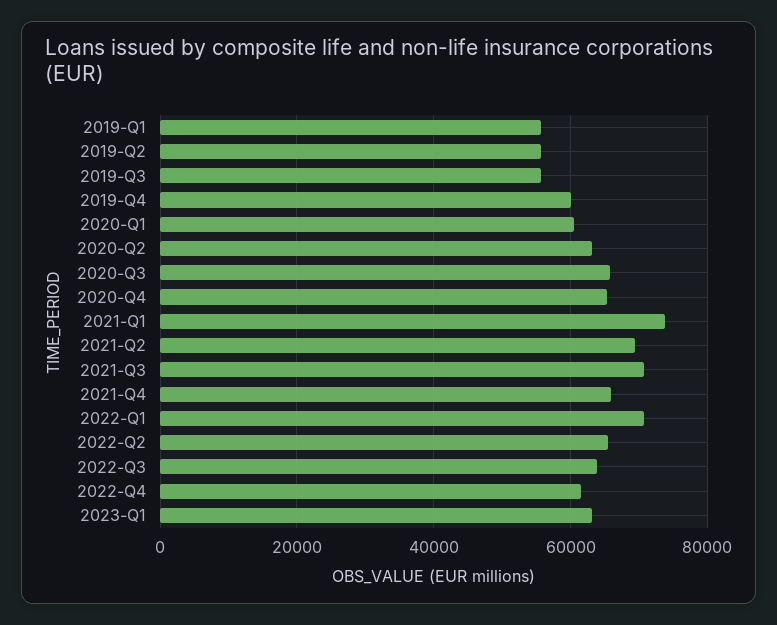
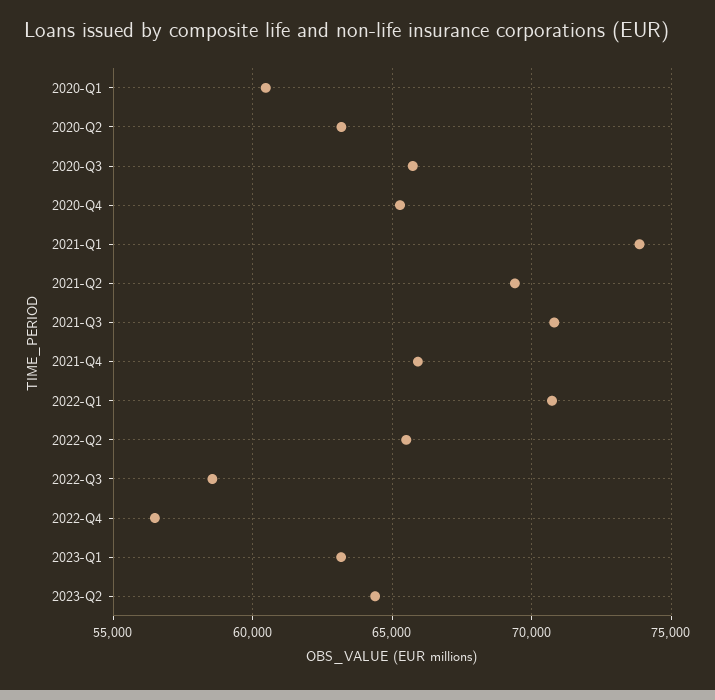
2019-Q1: 56000 -> none
2019-Q2: 56000 -> none
2019-Q3: 56000 -> none
2019-Q4: 60000 -> none
2022-Q3: 64000 -> 58500
2022-Q4: 62000 -> 56500
2023-Q2: none -> 64500

